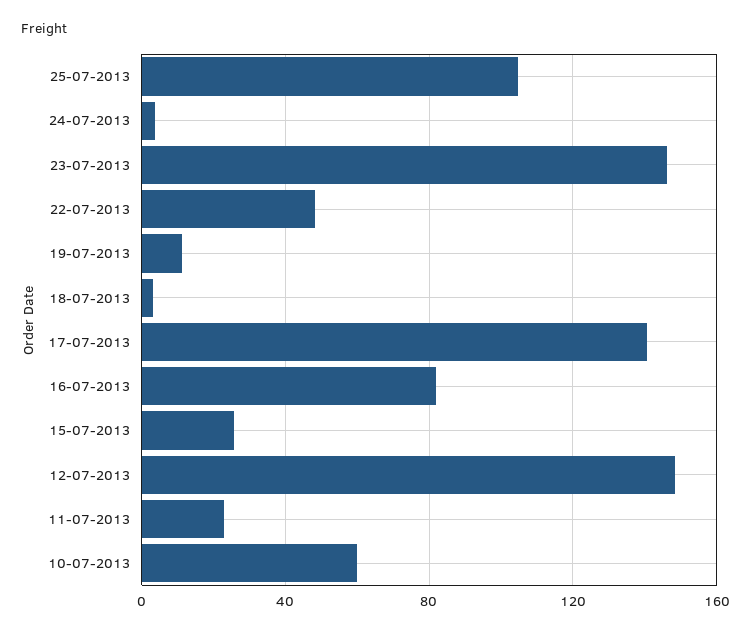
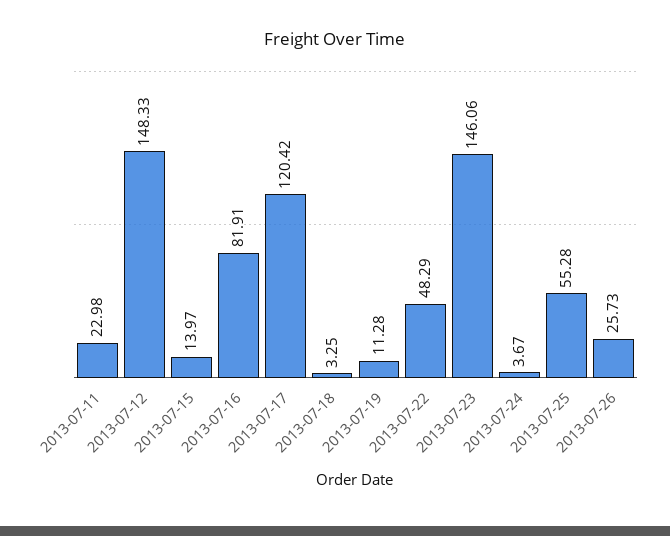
25-07-2013: 105 -> 55.28
17-07-2013: 140 -> 120.42
15-07-2013: 25 -> 13.97
10-07-2013: 60 -> none
2013-07-26: none -> 25.73

